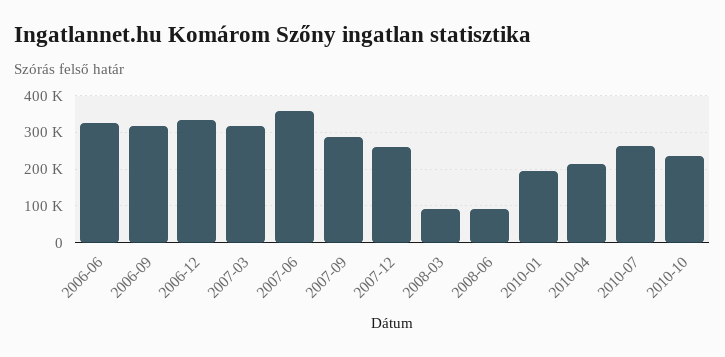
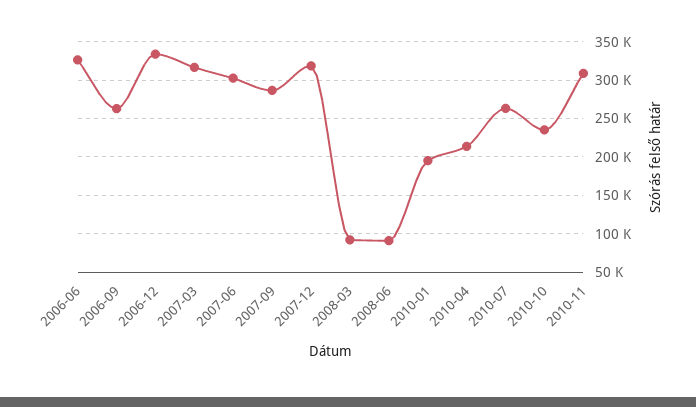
2006-09: 320000 -> 260000
2007-06: 360000 -> 300000
2007-12: 260000 -> 320000
2010-11: none -> 310000

